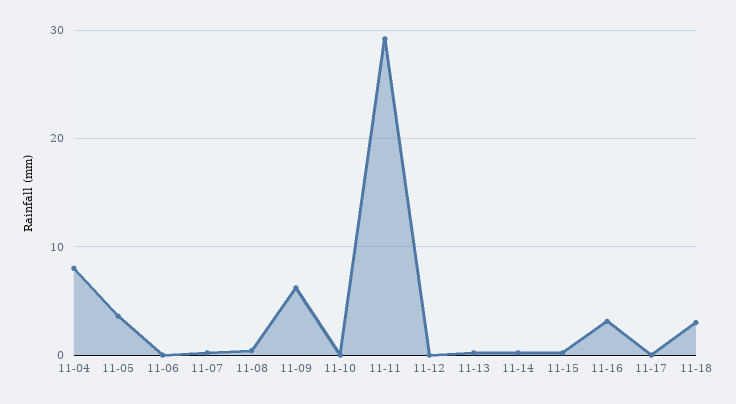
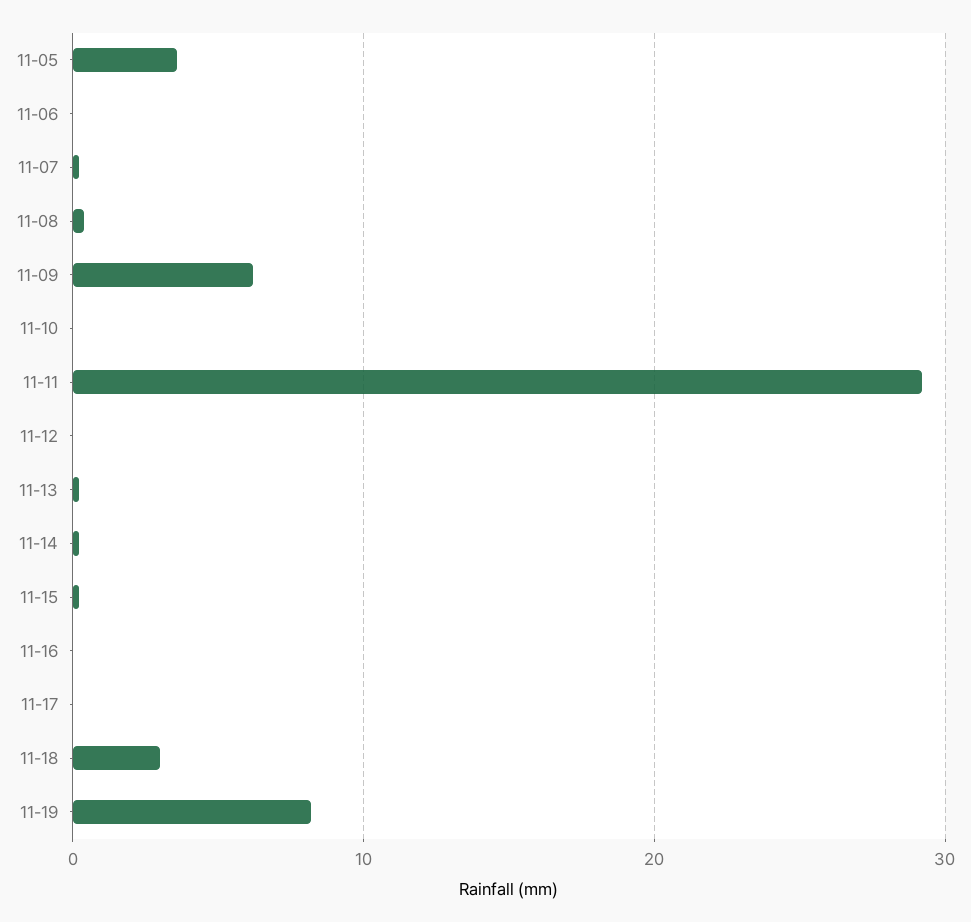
11-04: 8 -> none
11-16: 3 -> 0
11-19: none -> 8

